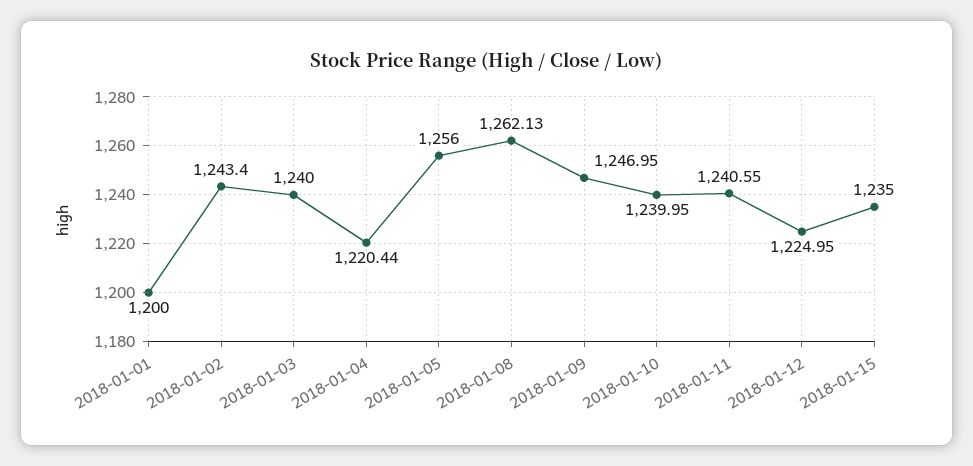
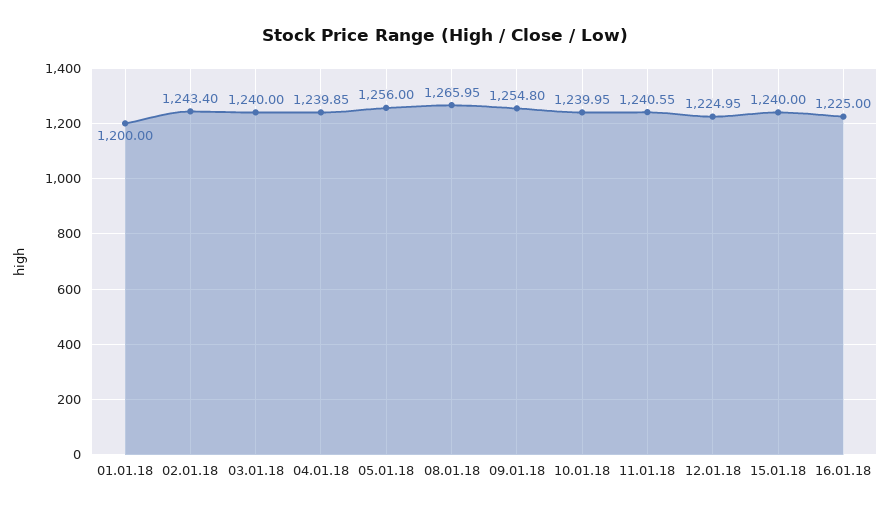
2018-01-04: 1220.44 -> 1239.85
2018-01-08: 1262.13 -> 1265.95
2018-01-09: 1246.95 -> 1254.8
2018-01-15: 1235 -> 1240
16.01.18: none -> 1225

